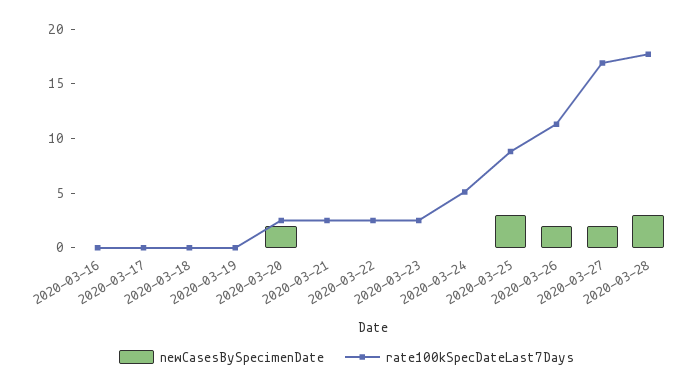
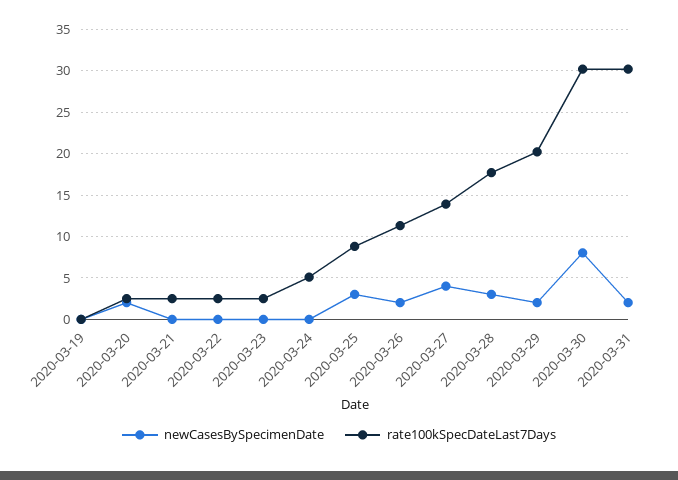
newCasesBySpecimenDate, 2020-03-16: 0 -> none
rate100kSpecDateLast7Days, 2020-03-16: 0 -> none
newCasesBySpecimenDate, 2020-03-17: 0 -> none
rate100kSpecDateLast7Days, 2020-03-17: 0 -> none
newCasesBySpecimenDate, 2020-03-18: 0 -> none
rate100kSpecDateLast7Days, 2020-03-18: 0 -> none
newCasesBySpecimenDate, 2020-03-27: 2 -> 4
rate100kSpecDateLast7Days, 2020-03-27: 17 -> 14
newCasesBySpecimenDate, 2020-03-29: none -> 2
rate100kSpecDateLast7Days, 2020-03-29: none -> 20
newCasesBySpecimenDate, 2020-03-30: none -> 8
rate100kSpecDateLast7Days, 2020-03-30: none -> 30
newCasesBySpecimenDate, 2020-03-31: none -> 2
rate100kSpecDateLast7Days, 2020-03-31: none -> 30

